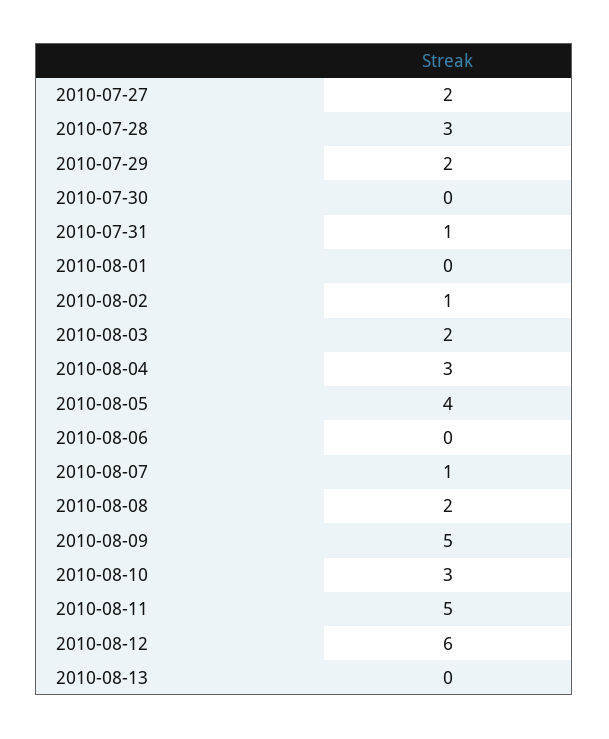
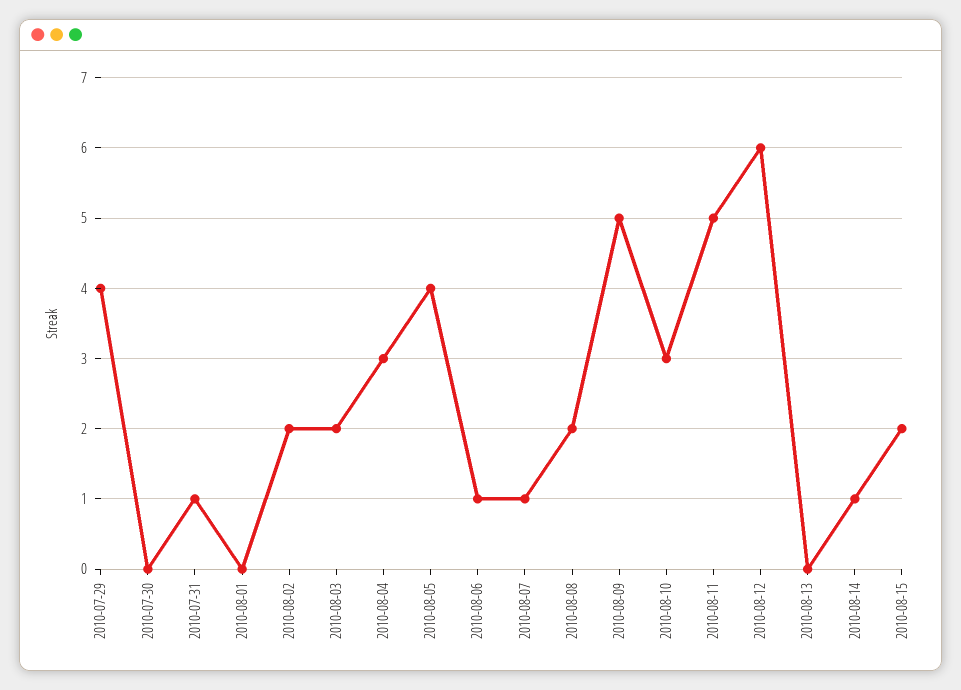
2010-07-27: 2 -> none
2010-07-28: 3 -> none
2010-07-29: 2 -> 4
2010-08-02: 1 -> 2
2010-08-06: 0 -> 1
2010-08-14: none -> 1
2010-08-15: none -> 2

